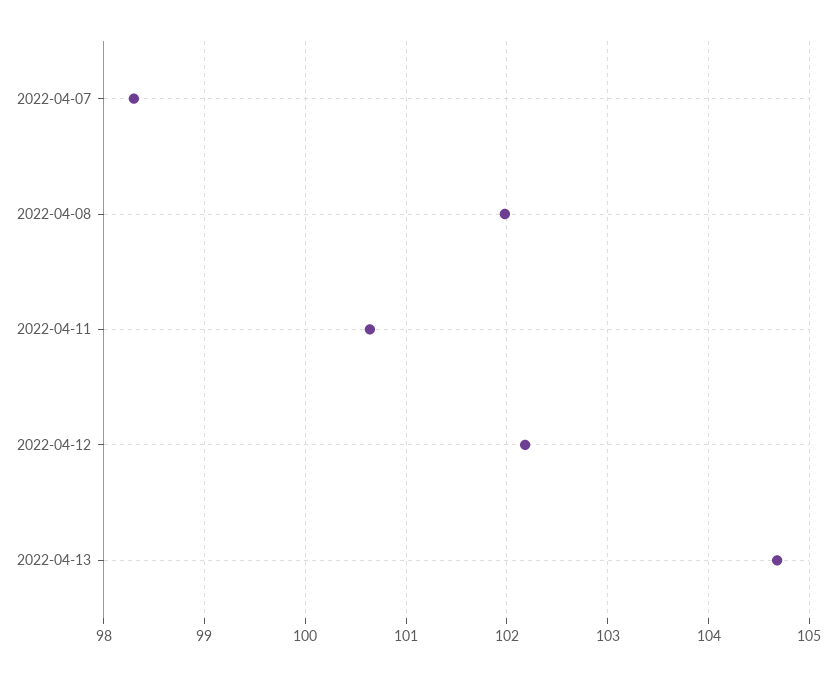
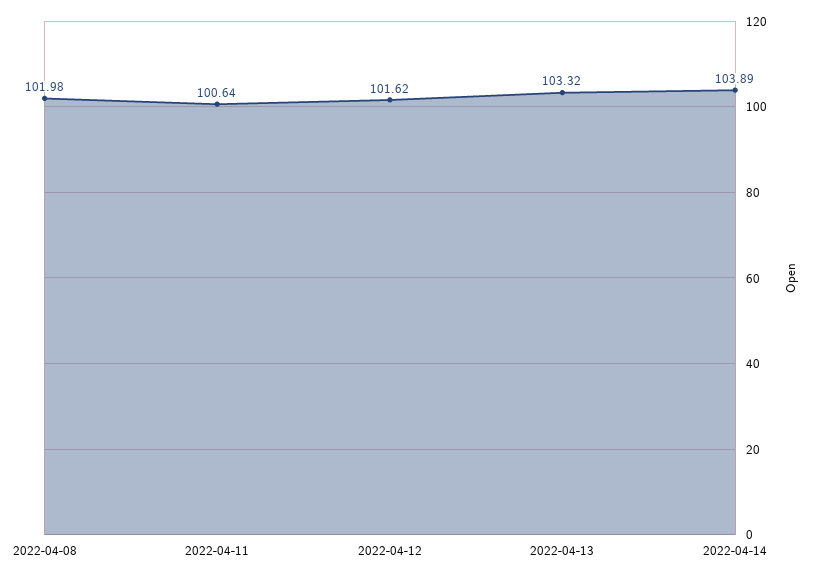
2022-04-07: 98.3 -> none
2022-04-12: 102.2 -> 101.62
2022-04-13: 104.7 -> 103.32
2022-04-14: none -> 103.89

